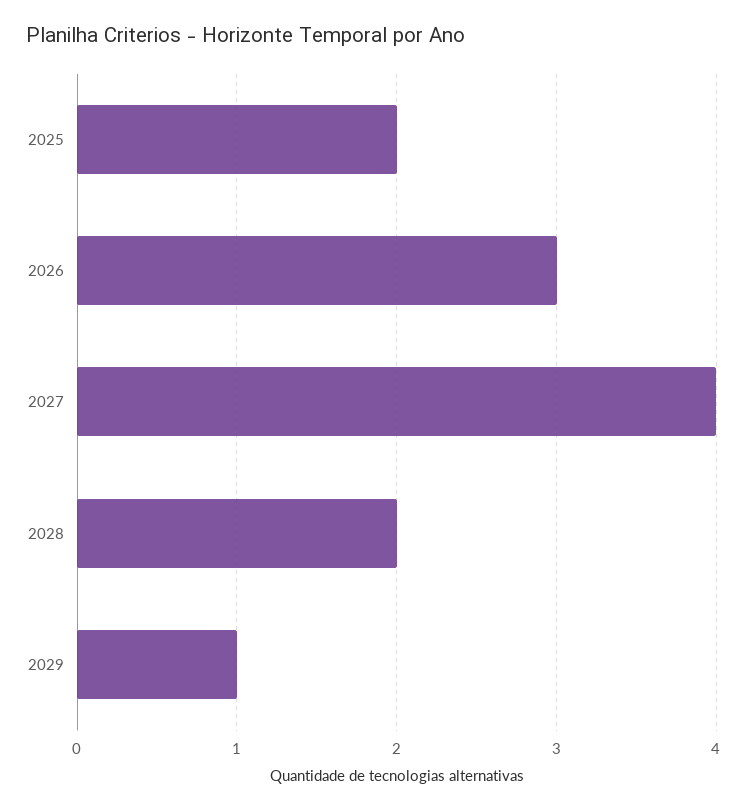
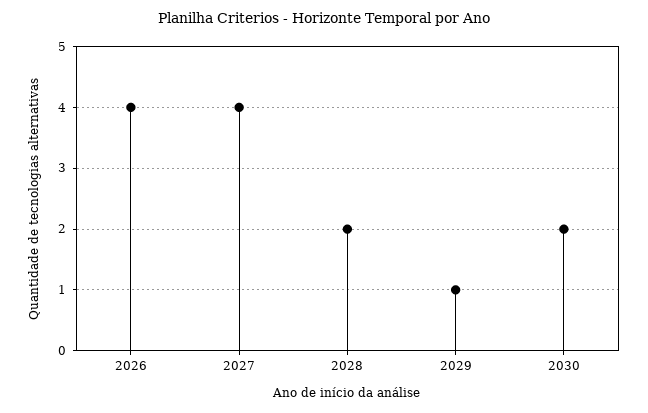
2025: 2 -> none
2026: 3 -> 4
2030: none -> 2

